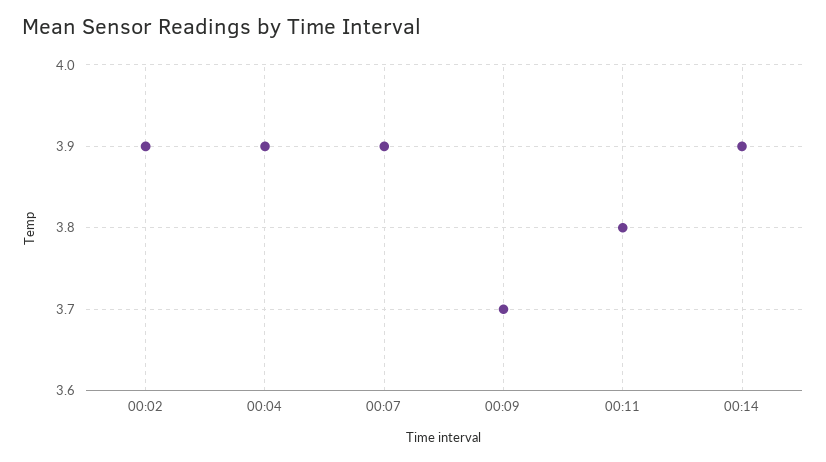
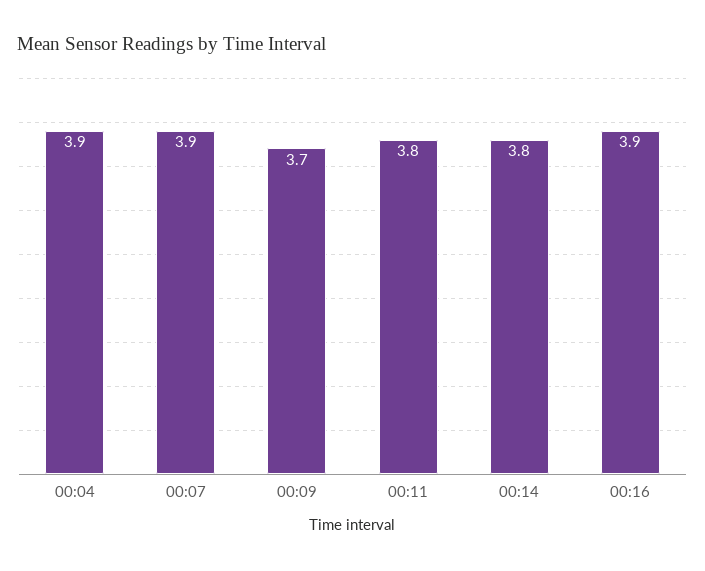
00:02: 3.9 -> none
00:14: 3.9 -> 3.8
00:16: none -> 3.9

